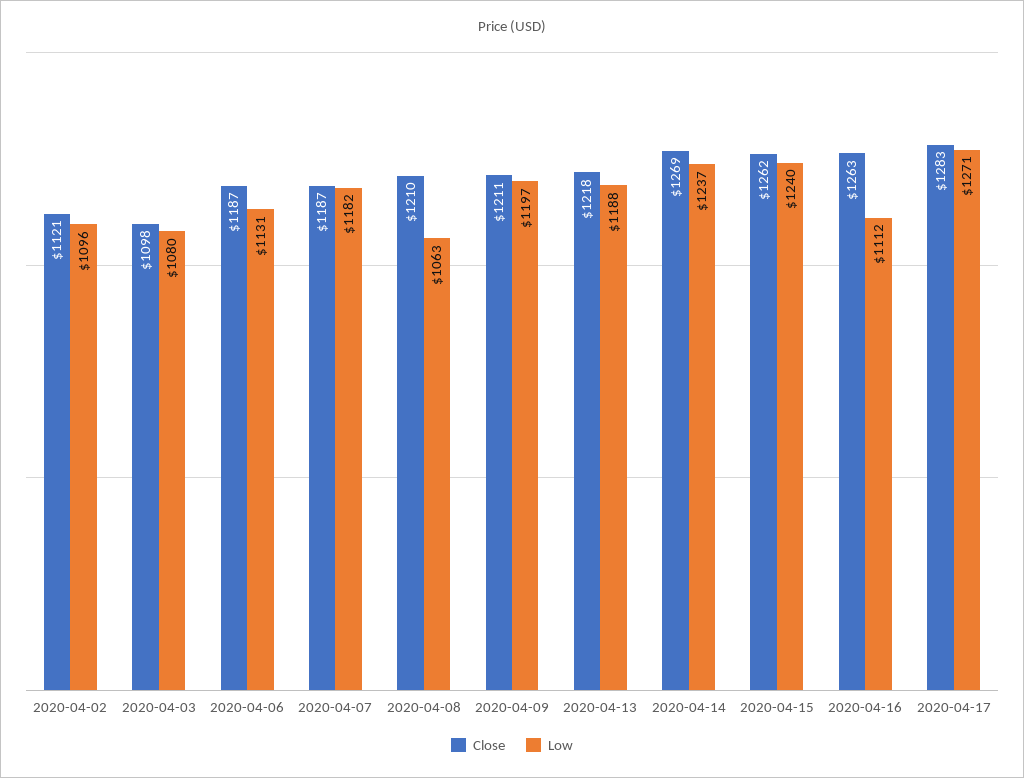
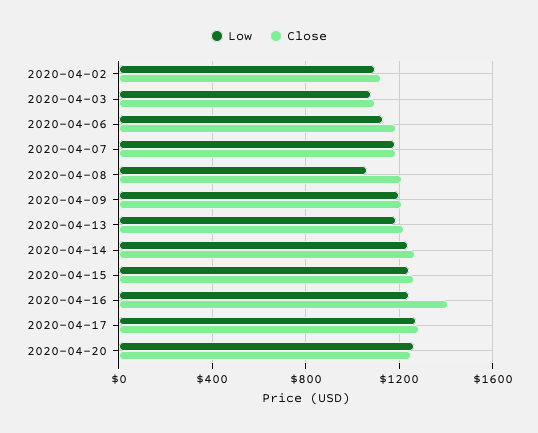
Close, 2020-04-16: 1263 -> 1400
Low, 2020-04-16: 1112 -> 1250
Low, 2020-04-20: none -> 1250
Close, 2020-04-20: none -> 1250

